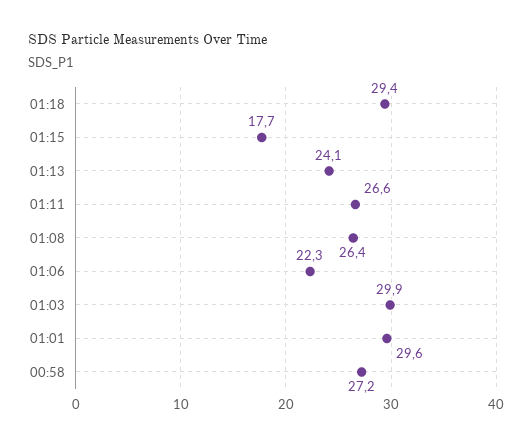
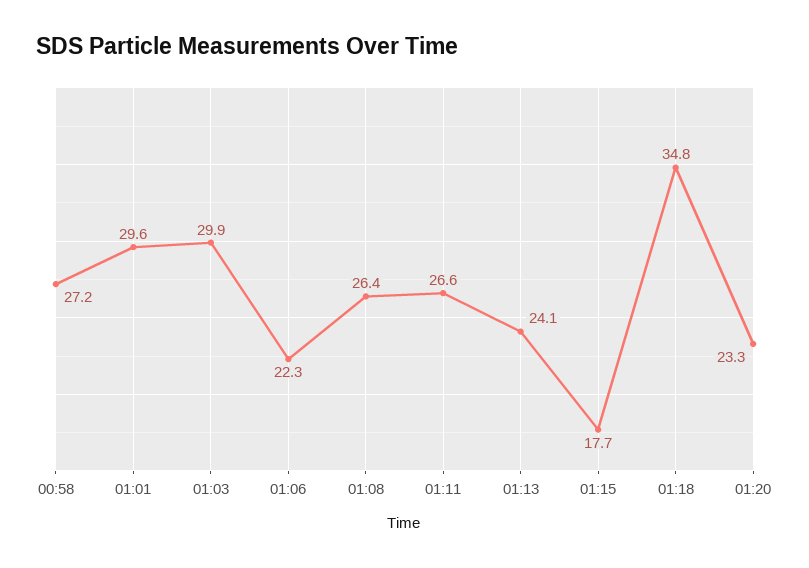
01:18: 29.4 -> 34.8
01:20: none -> 23.3

